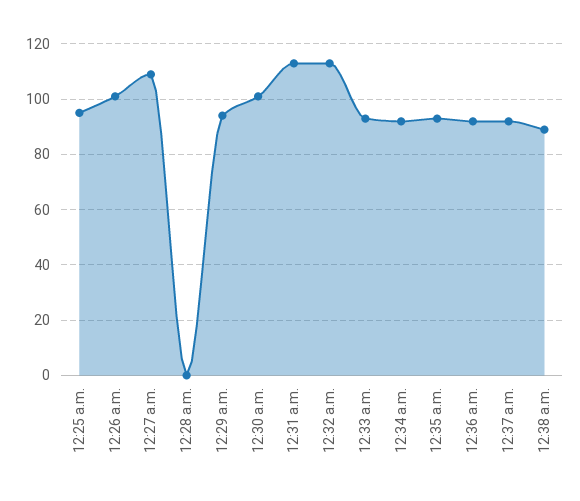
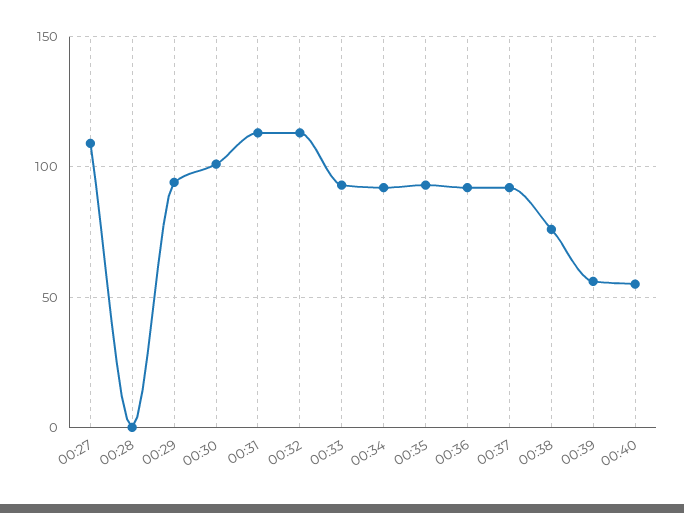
12:25 a.m.: 95 -> none
12:26 a.m.: 100 -> none
12:38 a.m.: 90 -> 75
00:39: none -> 55
00:40: none -> 55

